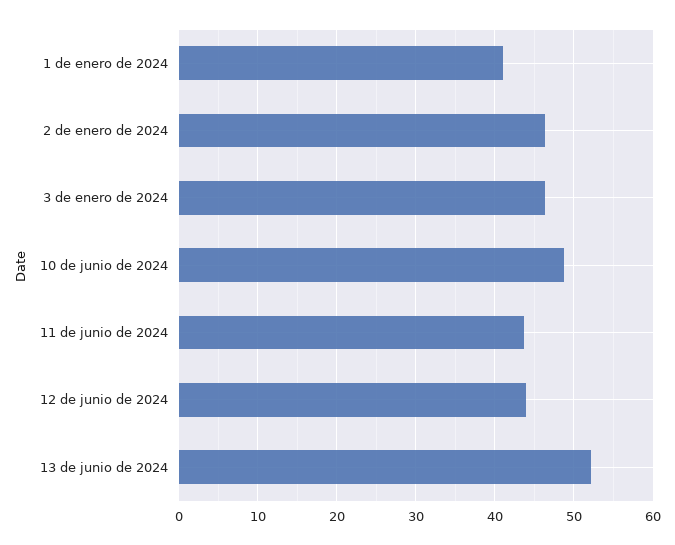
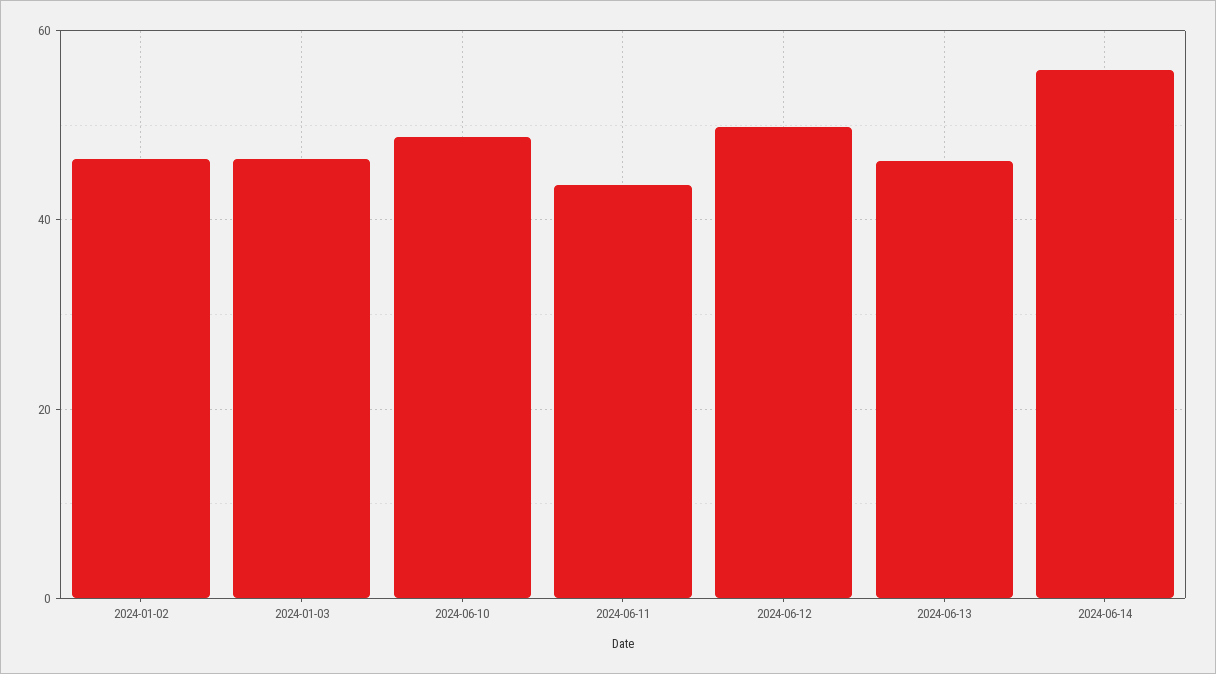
1 de enero de 2024: 41 -> none
12 de junio de 2024: 44 -> 50
13 de junio de 2024: 52 -> 46
2024-06-14: none -> 56

